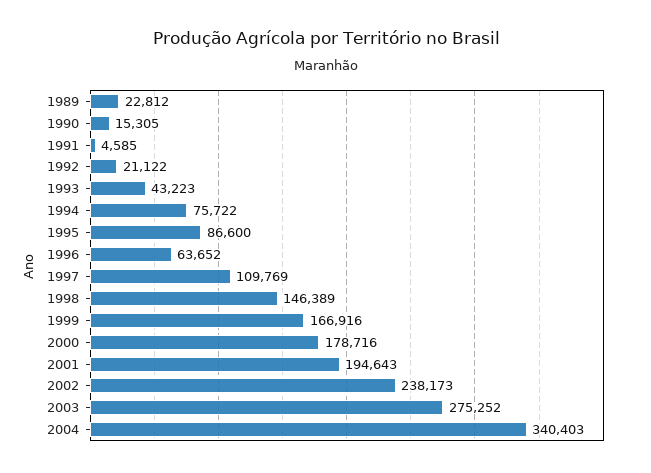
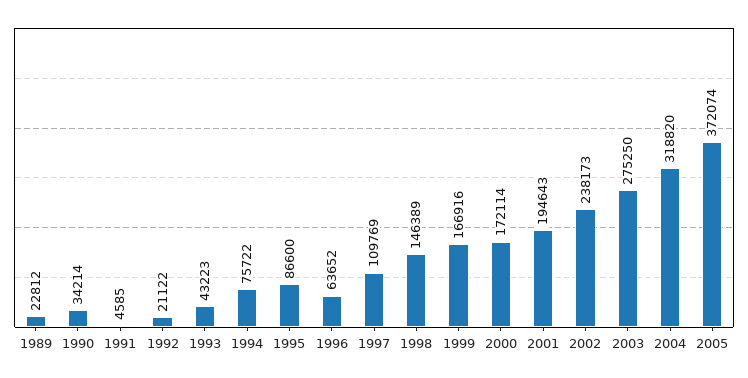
1990: 15305 -> 34214
2000: 178716 -> 172114
2003: 275252 -> 275250
2004: 340403 -> 318820
2005: none -> 372074

